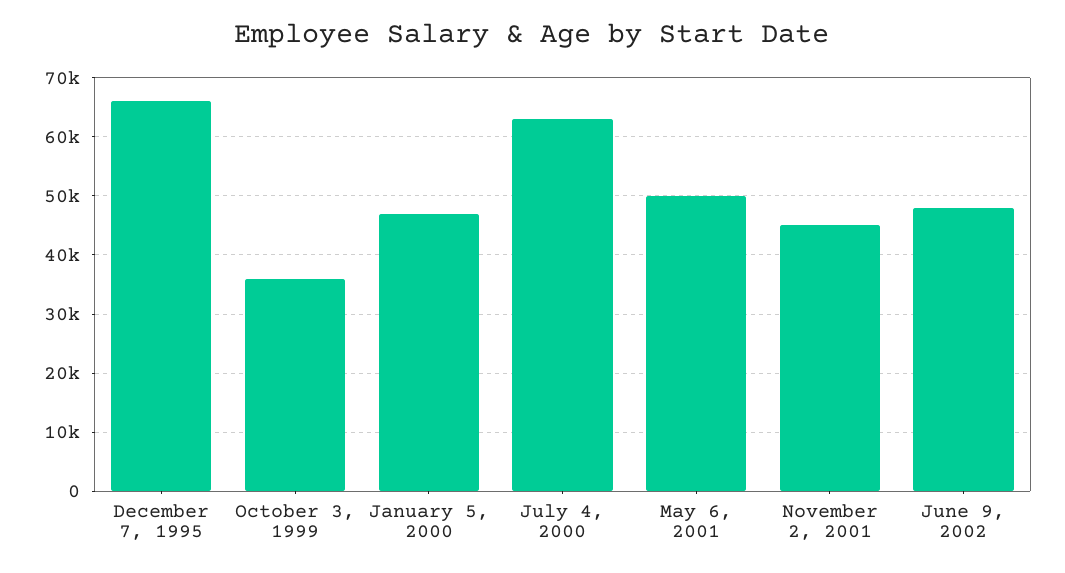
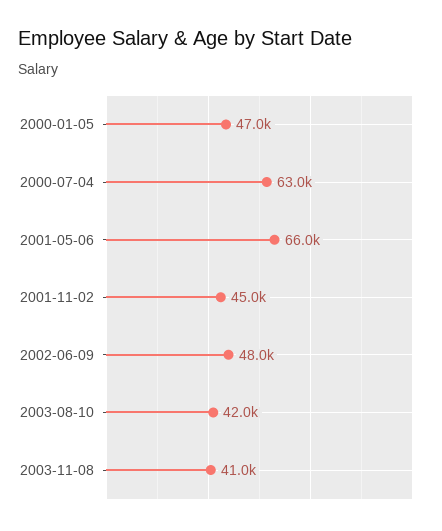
December 7, 1995: 66000 -> none
October 3, 1999: 36000 -> none
May 6, 2001: 50000 -> 66000
2003-08-10: none -> 42000
2003-11-08: none -> 41000

